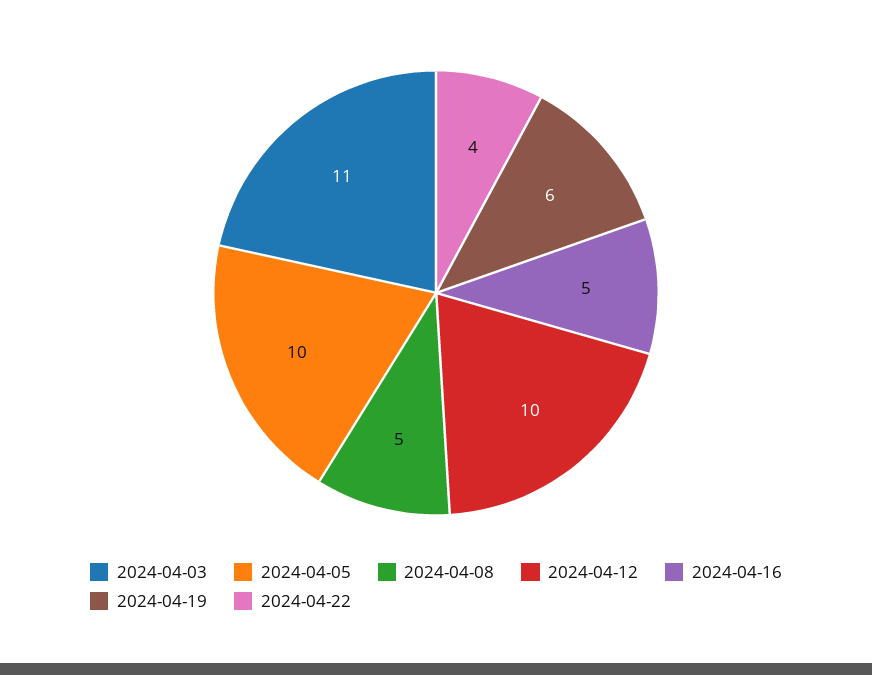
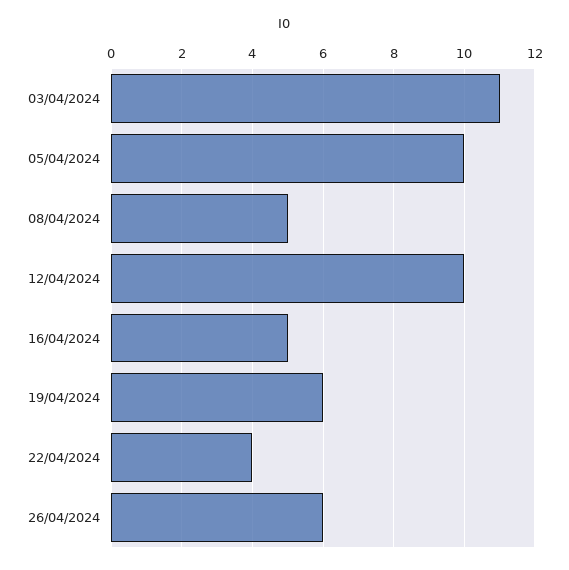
26/04/2024: none -> 6

